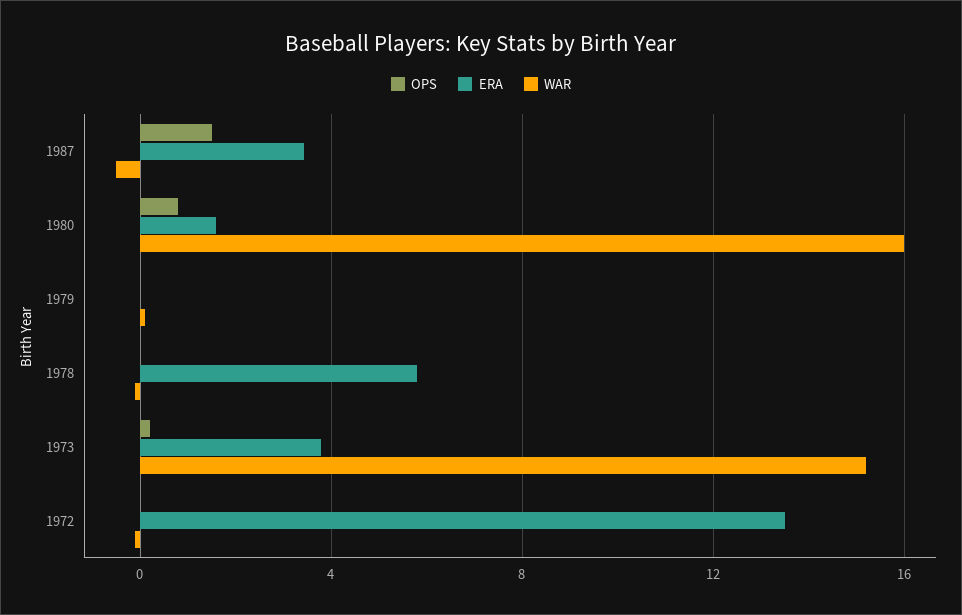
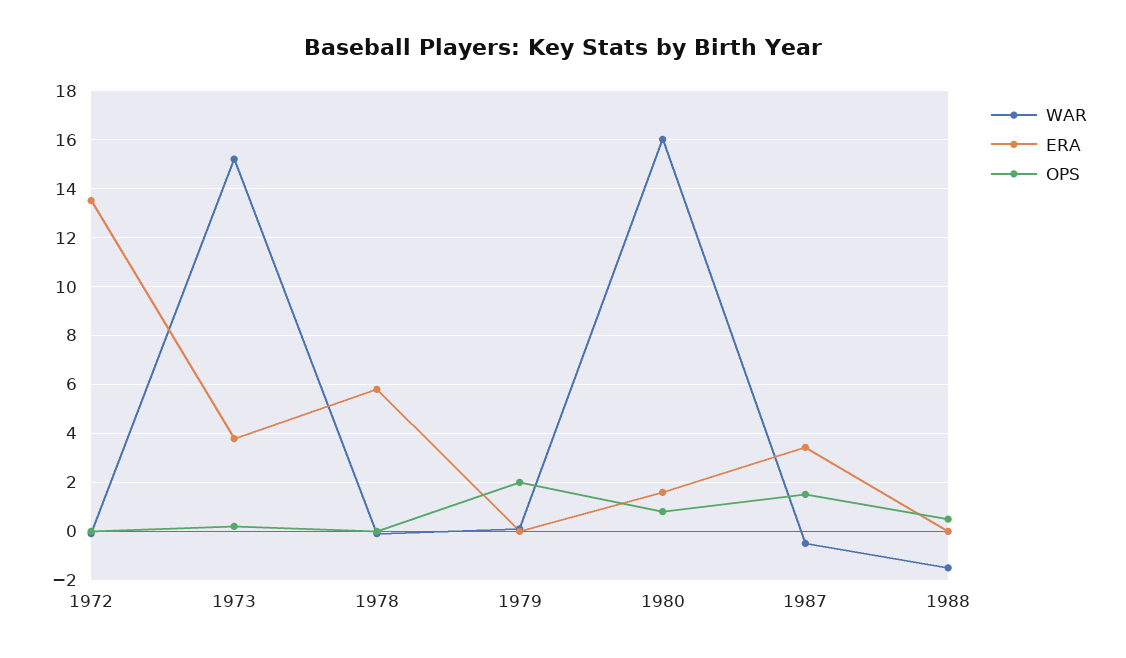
OPS, 1979: 0 -> 2
WAR, 1988: none -> -1.5
ERA, 1988: none -> 0
OPS, 1988: none -> 0.5

